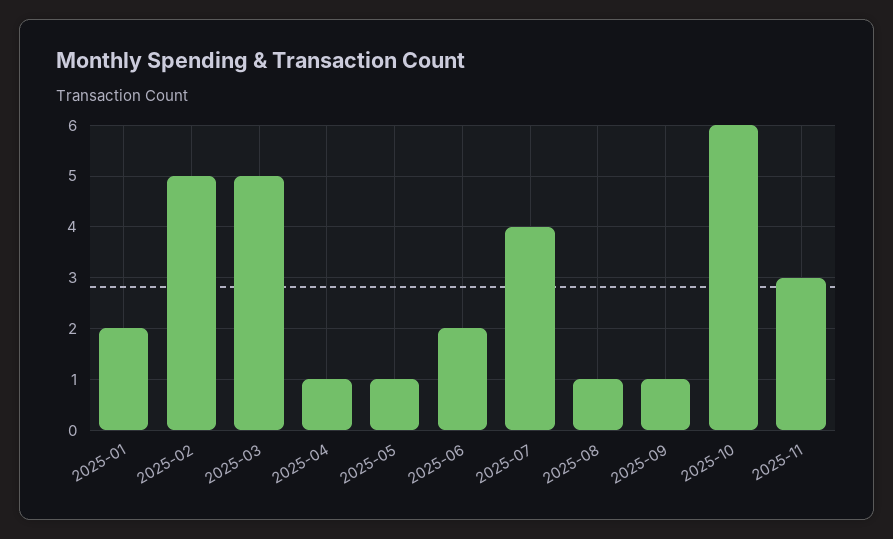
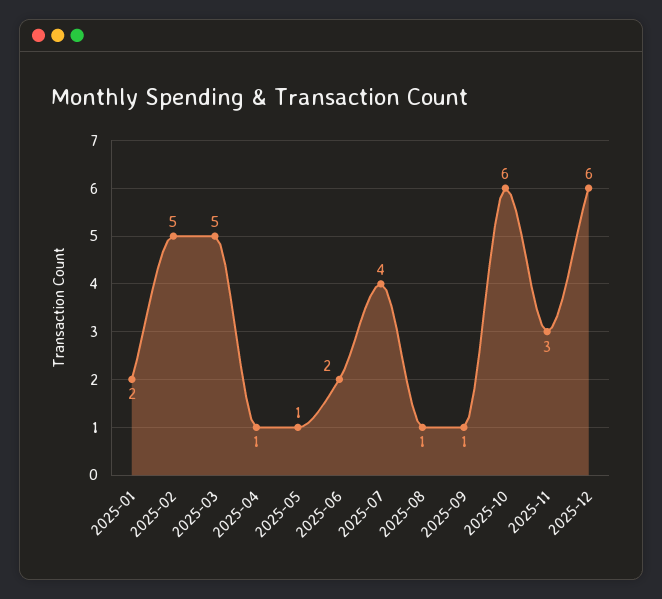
2025-12: none -> 6

